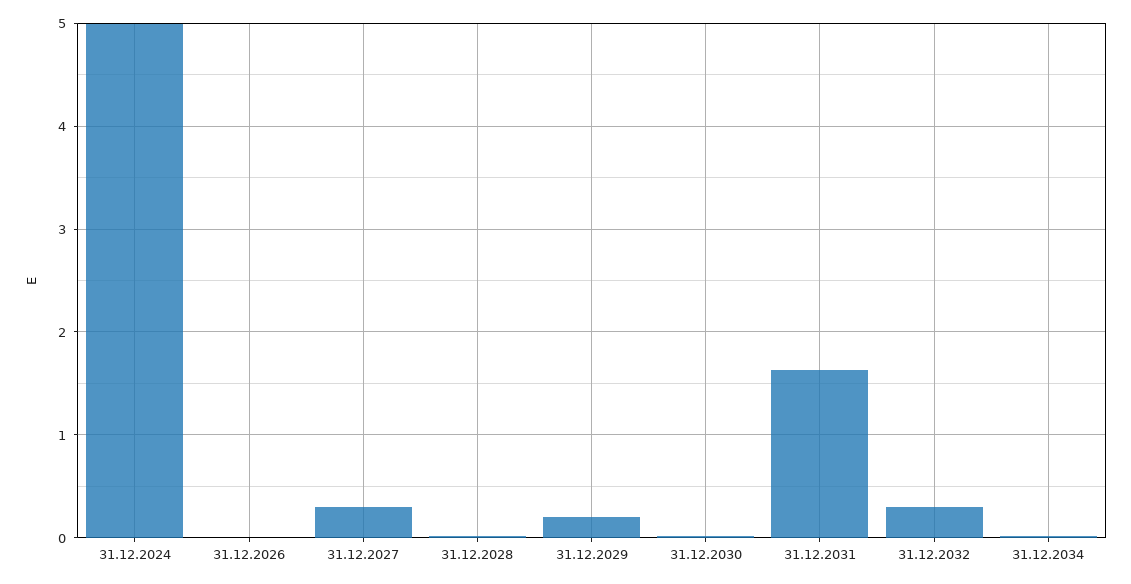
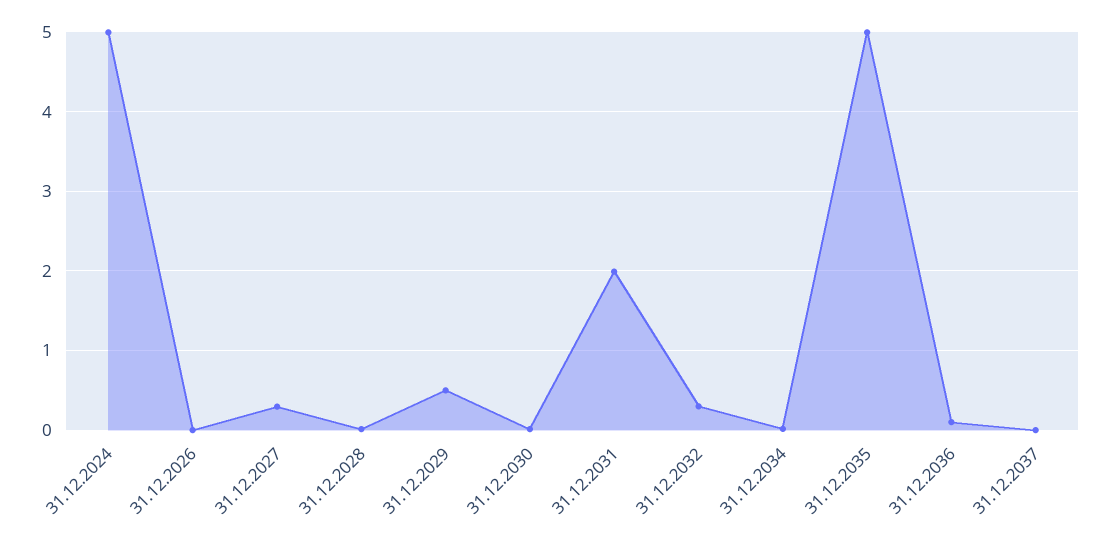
31.12.2029: 0.2 -> 0.5
31.12.2031: 1.6 -> 2
31.12.2035: none -> 5
31.12.2036: none -> 0.1
31.12.2037: none -> 0

